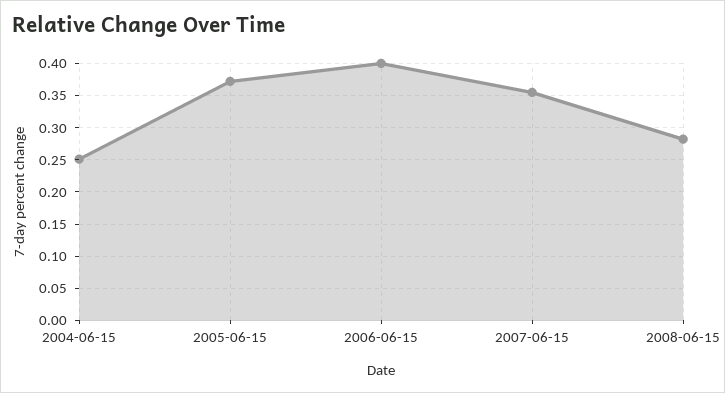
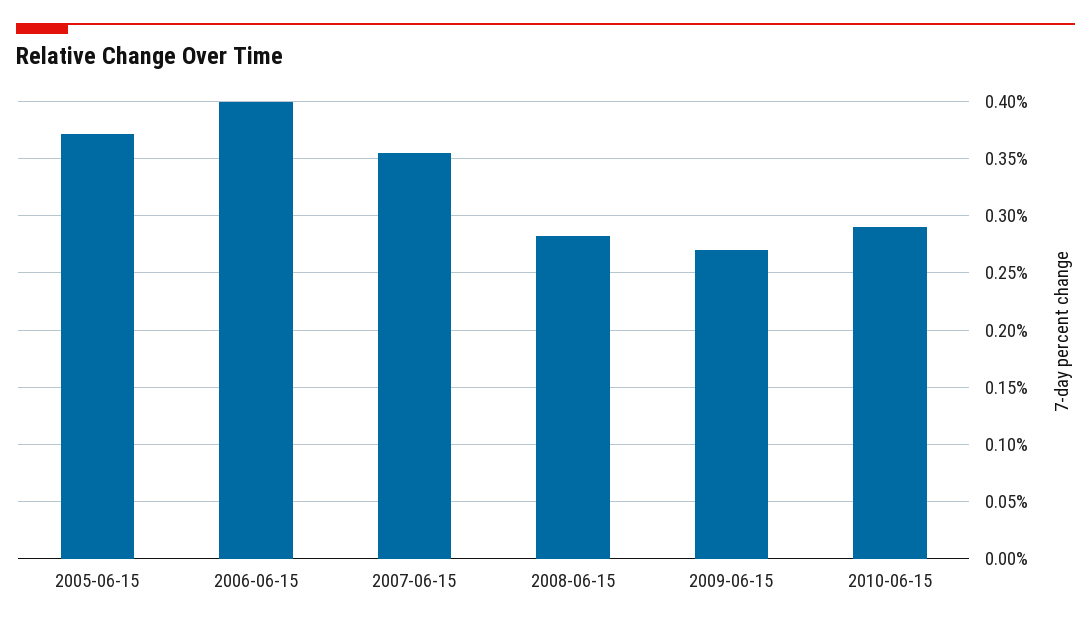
2004-06-15: 0.25 -> none
2009-06-15: none -> 0.27
2010-06-15: none -> 0.29

